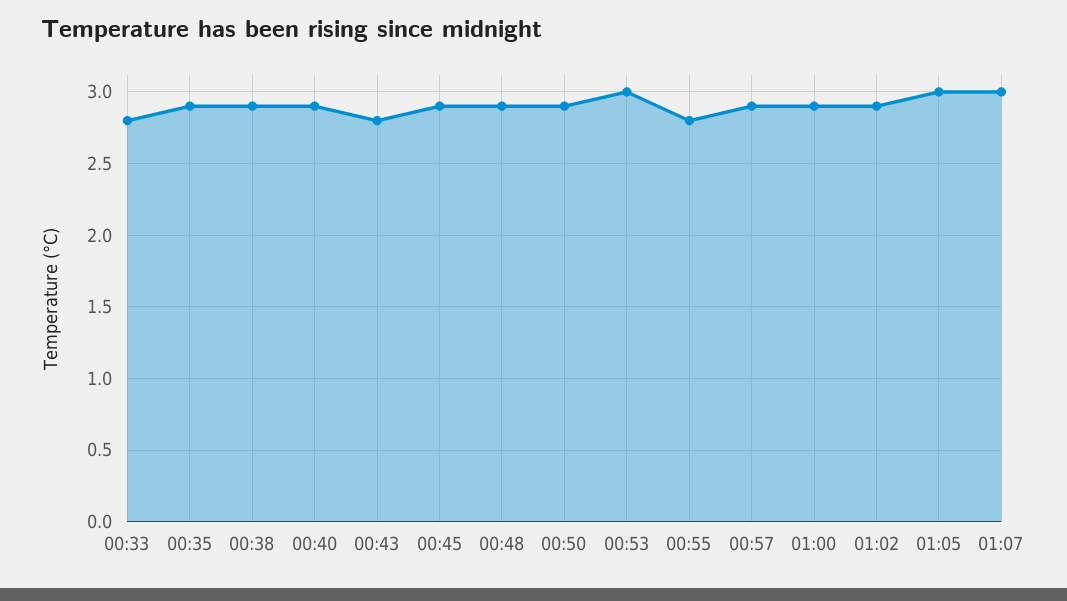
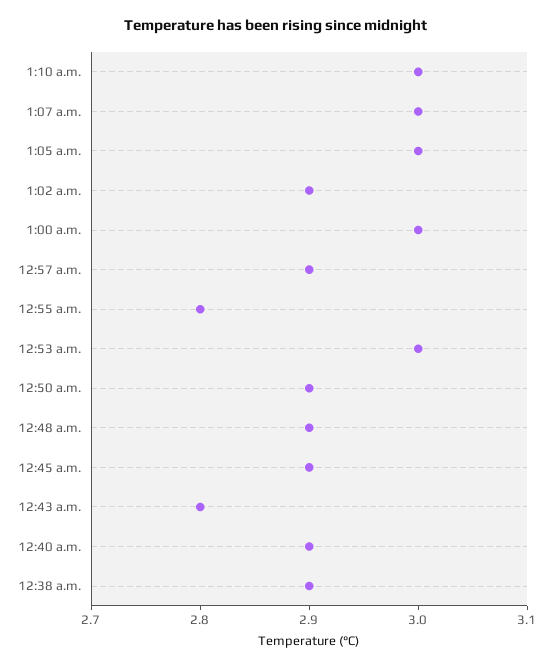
00:33: 2.8 -> none
00:35: 2.9 -> none
01:00: 2.9 -> 3
1:10 a.m.: none -> 3

